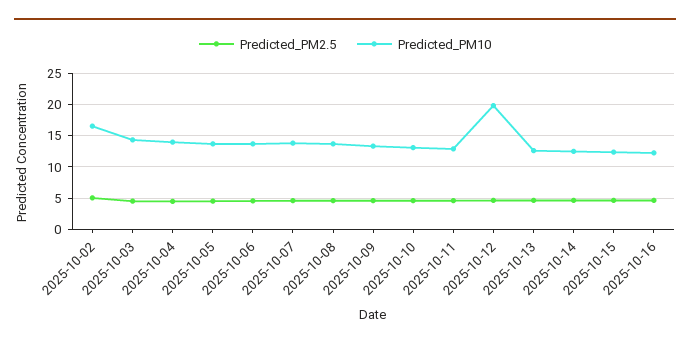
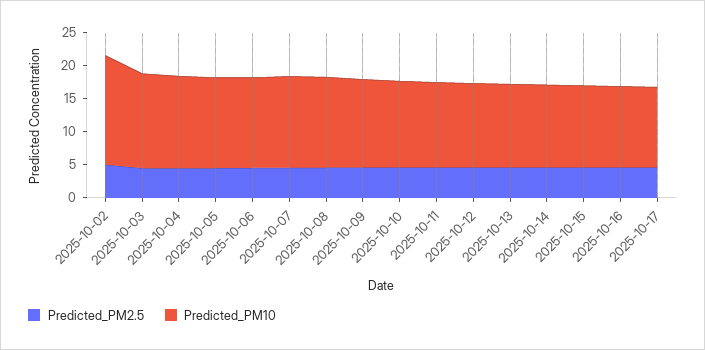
Predicted_PM10, 2025-10-12: 20 -> 12.5
Predicted_PM2.5, 2025-10-17: none -> 5
Predicted_PM10, 2025-10-17: none -> 12.5

